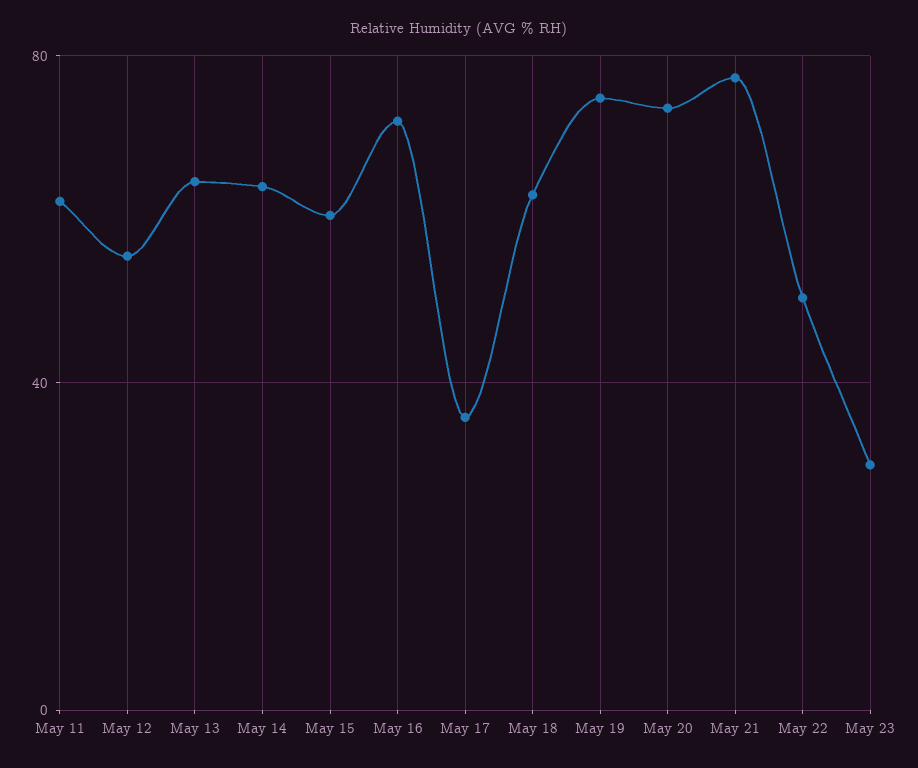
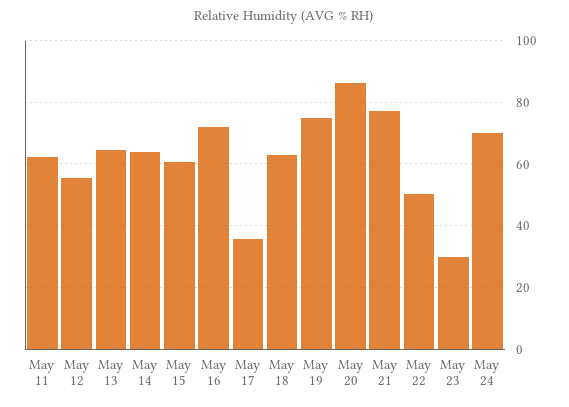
May 20: 75 -> 86
May 24: none -> 70

